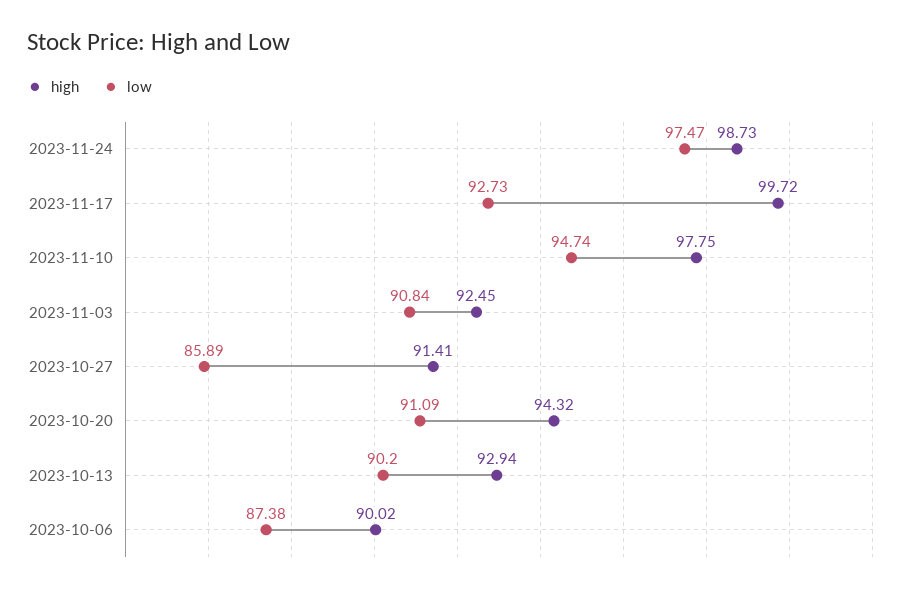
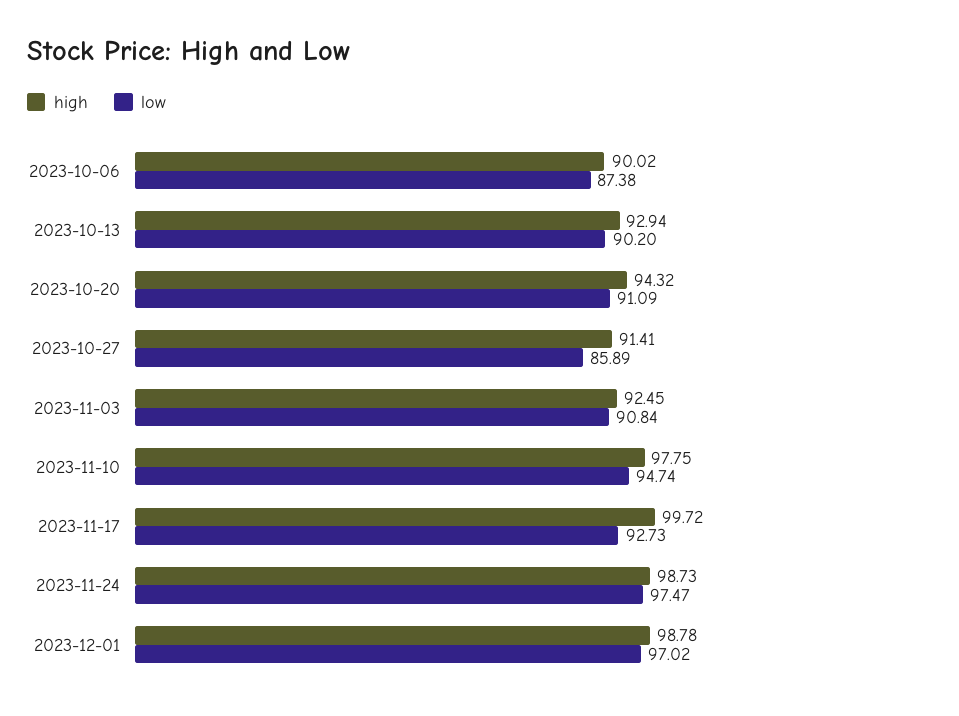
high, 2023-12-01: none -> 98.78
low, 2023-12-01: none -> 97.02

